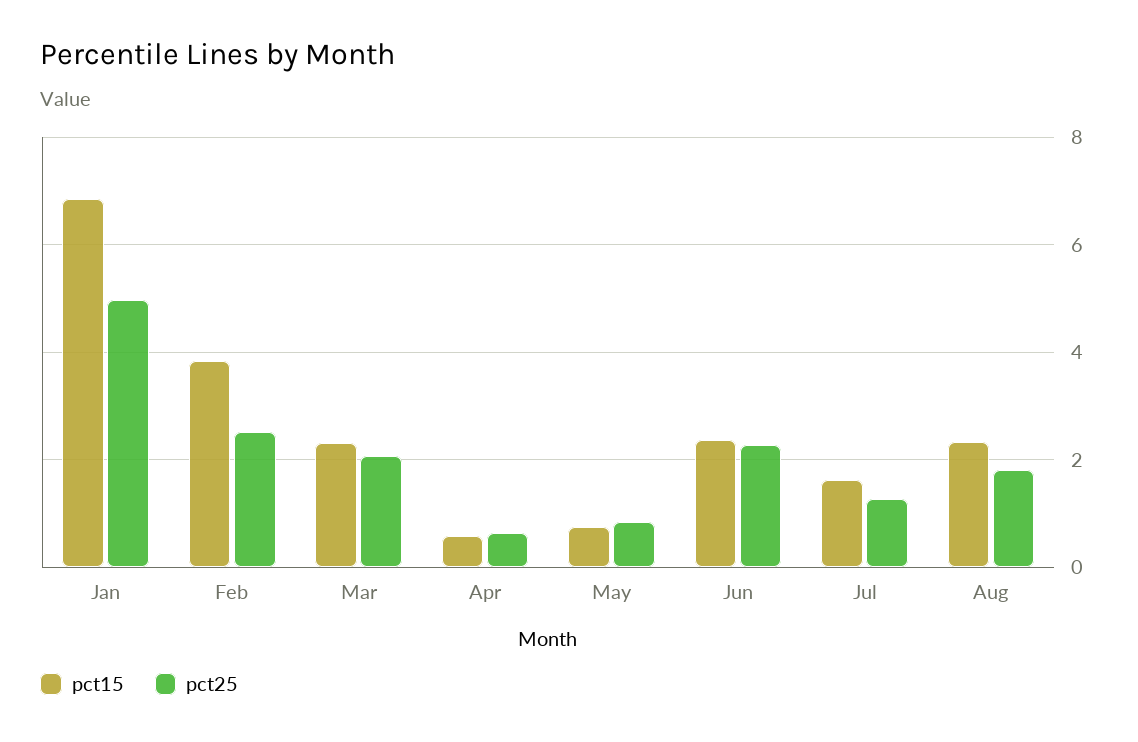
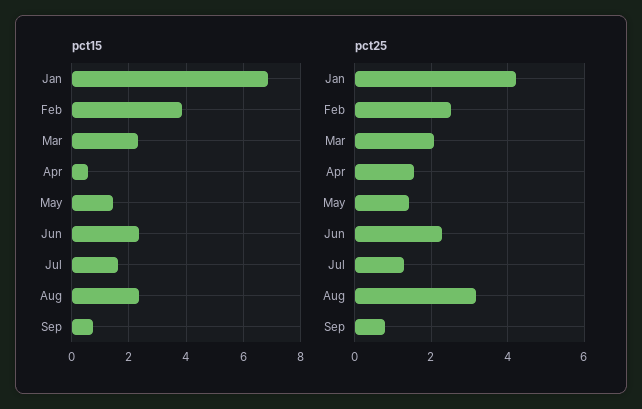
pct25, Jan: 5 -> 4.2
pct25, Apr: 0.6 -> 1.6
pct15, May: 0.8 -> 1.5
pct25, May: 0.8 -> 1.4
pct25, Aug: 1.8 -> 3.2
pct15, Sep: none -> 0.75
pct25, Sep: none -> 0.8

